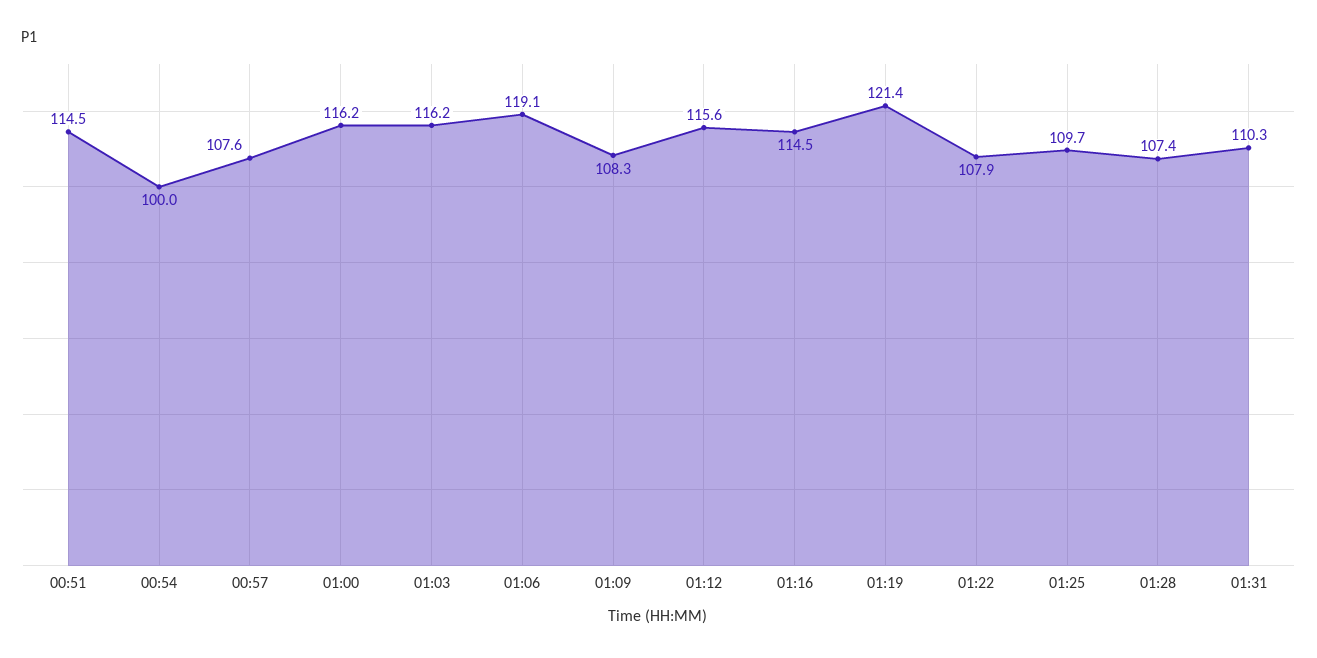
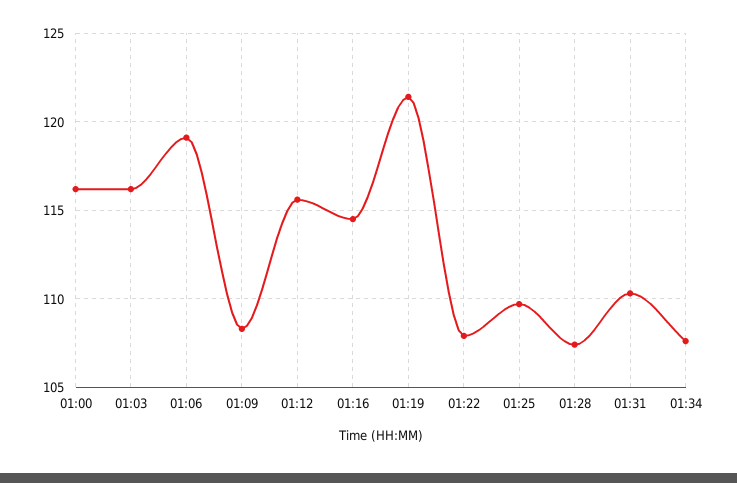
00:51: 114.5 -> none
00:54: 100 -> none
00:57: 107.6 -> none
01:34: none -> 107.5

